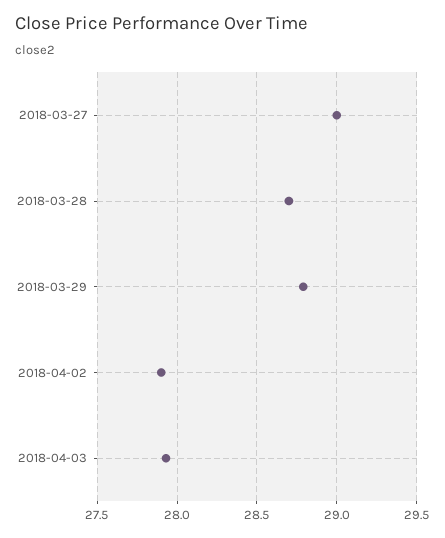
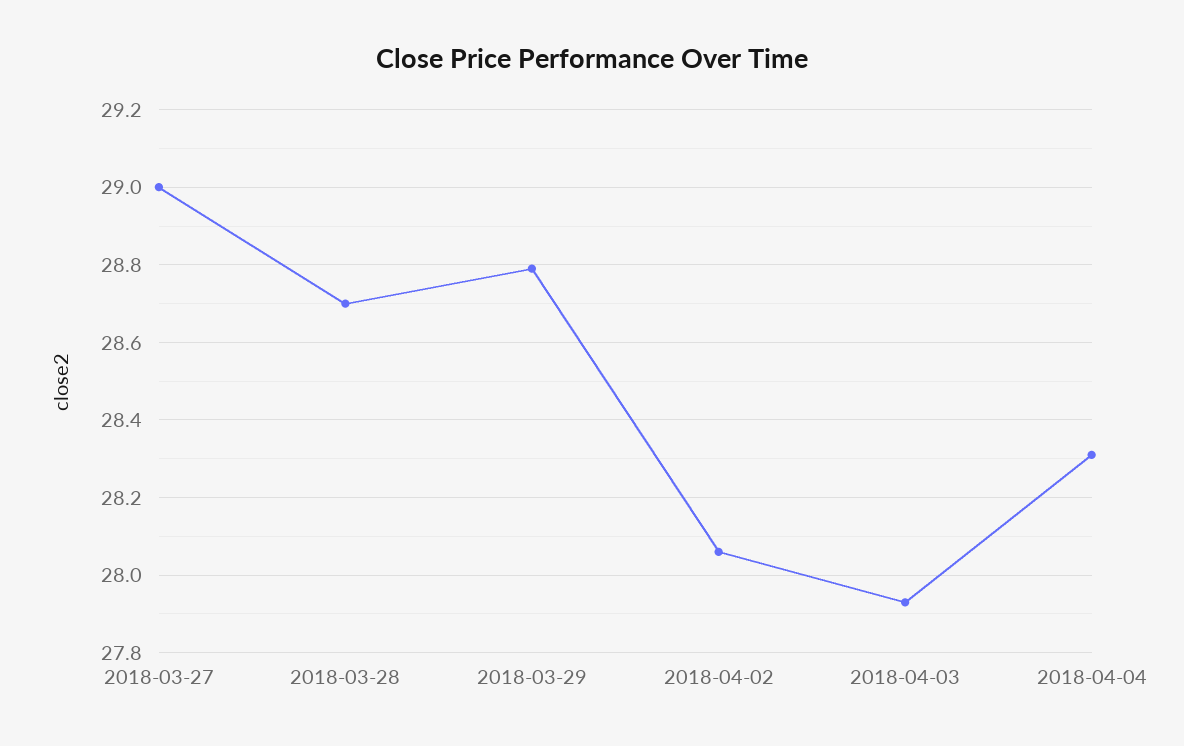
2018-04-02: 27.9 -> 28.05
2018-04-04: none -> 28.3

